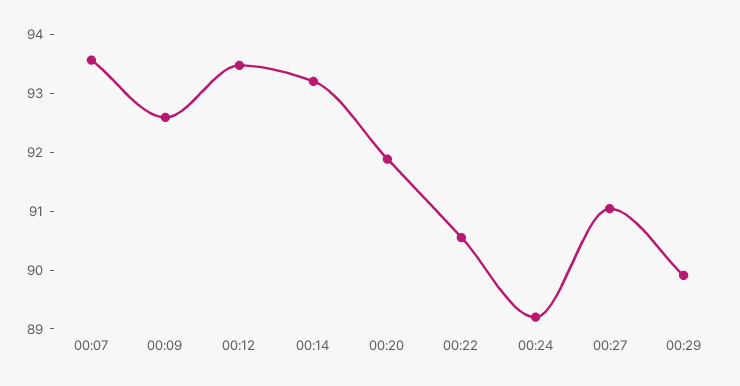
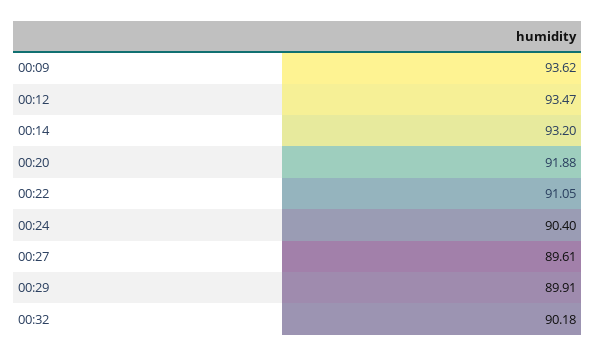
00:07: 93.6 -> none
00:09: 92.6 -> 93.62
00:22: 90.6 -> 91.05
00:24: 89.2 -> 90.4
00:27: 91 -> 89.61
00:32: none -> 90.18

